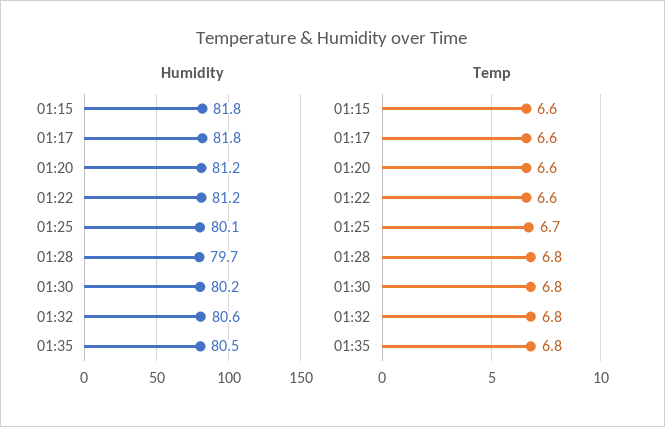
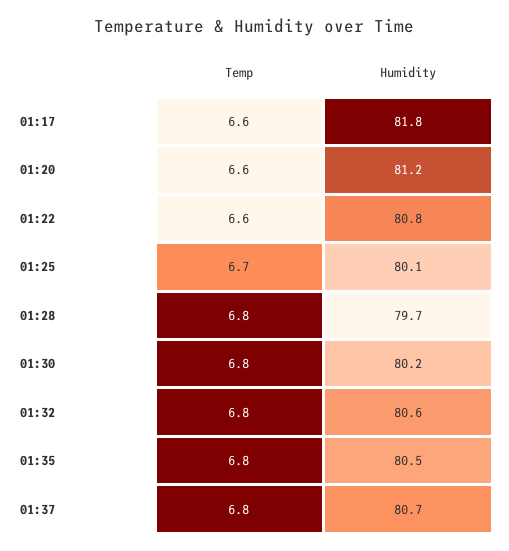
Humidity, 01:15: 81.8 -> none
Humidity, 01:22: 81.2 -> 80.8
Temp, 01:15: 6.6 -> none
Temp, 01:37: none -> 6.8
Humidity, 01:37: none -> 80.7

